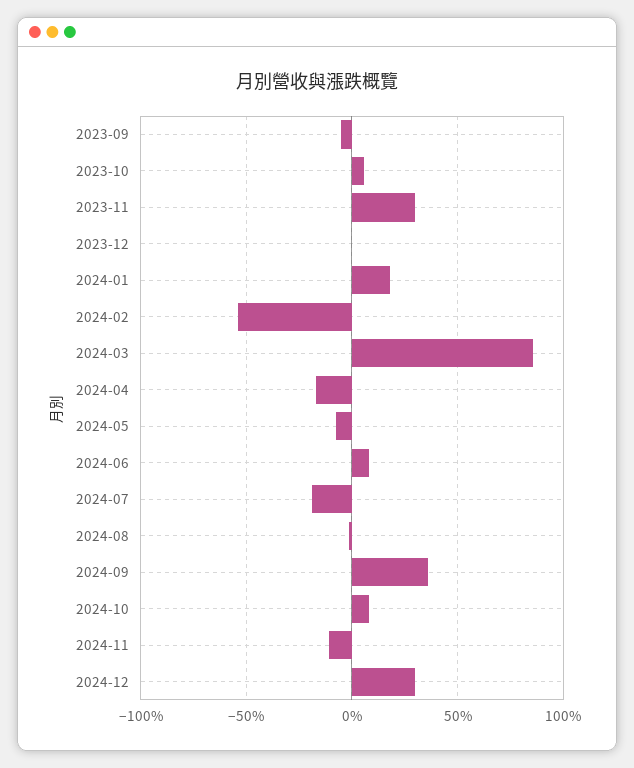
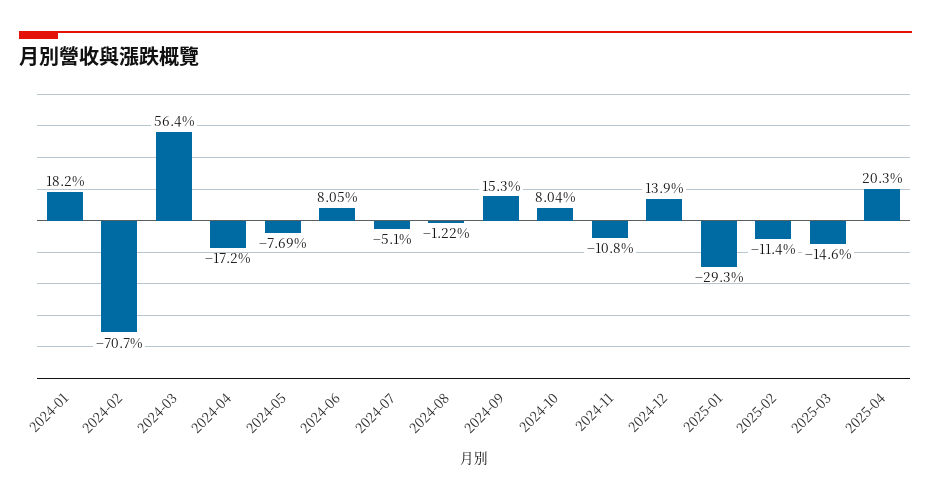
2023-09: -5 -> none
2023-10: 5 -> none
2023-11: 30 -> none
2023-12: 0 -> none
2024-02: -55 -> -70.7
2024-03: 85 -> 56.4
2024-07: -20 -> -5.1
2024-09: 35 -> 15.3
2024-12: 30 -> 13.9
2025-01: none -> -29.3
2025-02: none -> -11.4
2025-03: none -> -14.6
2025-04: none -> 20.3

